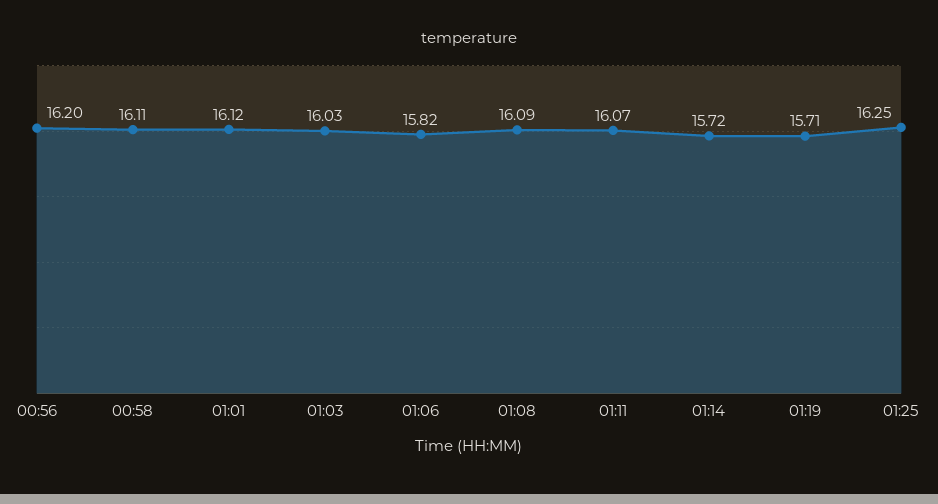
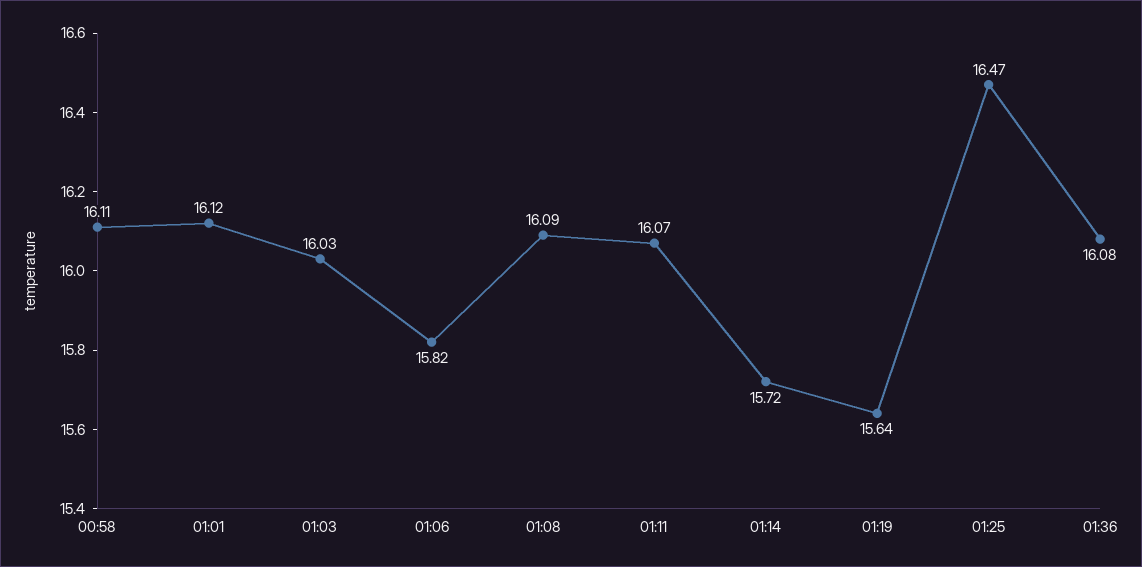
00:56: 16.2 -> none
01:19: 15.71 -> 15.64
01:25: 16.25 -> 16.47
01:36: none -> 16.08

